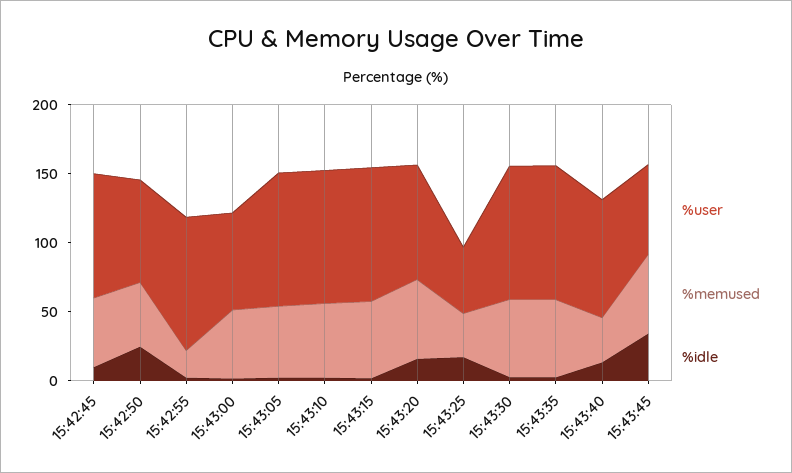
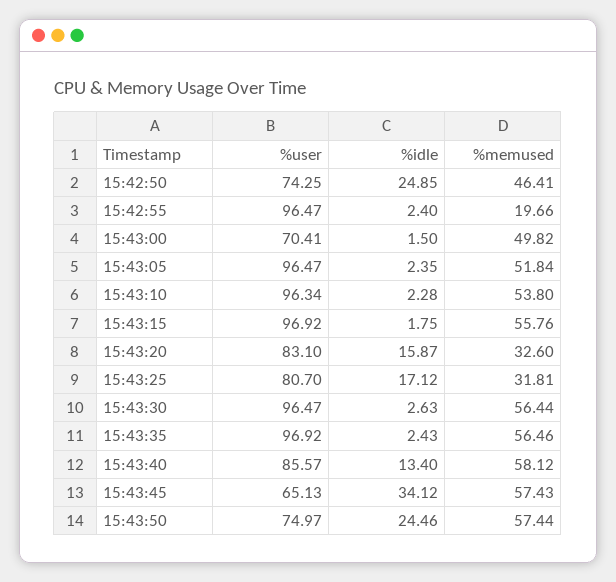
%user, 15:42:45: 90 -> none
%memused, 15:42:45: 50 -> none
%idle, 15:42:45: 10 -> none
%memused, 15:43:20: 60 -> 32.6
%user, 15:43:25: 50 -> 80.7
%memused, 15:43:40: 30 -> 58.12
%user, 15:43:50: none -> 74.97
%idle, 15:43:50: none -> 24.46
%memused, 15:43:50: none -> 57.44

